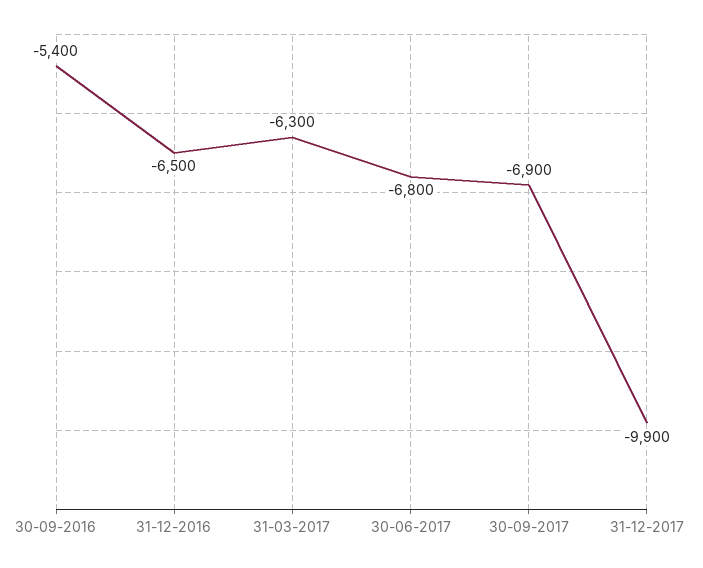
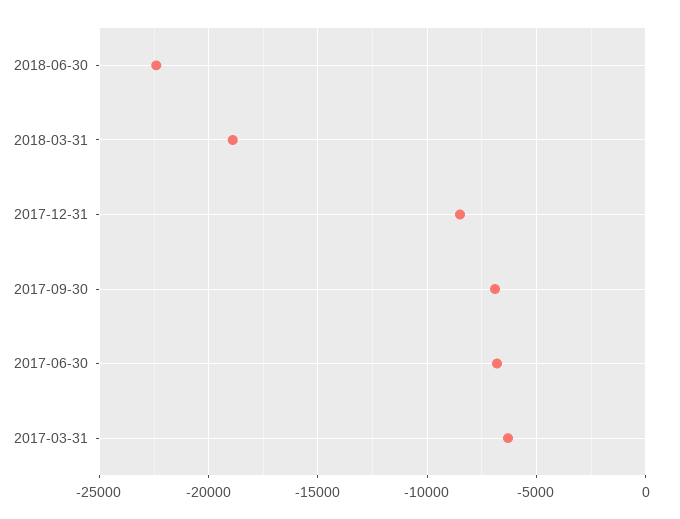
30-09-2016: -5400 -> none
31-12-2016: -6500 -> none
31-12-2017: -9900 -> -8500
2018-06-30: none -> -22500
2018-03-31: none -> -19000

